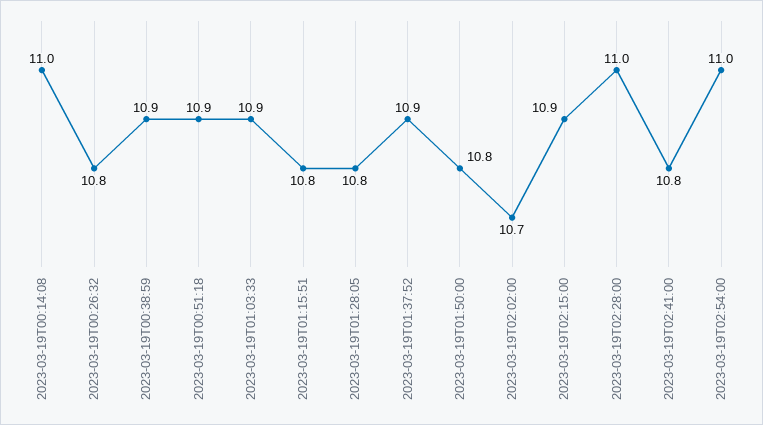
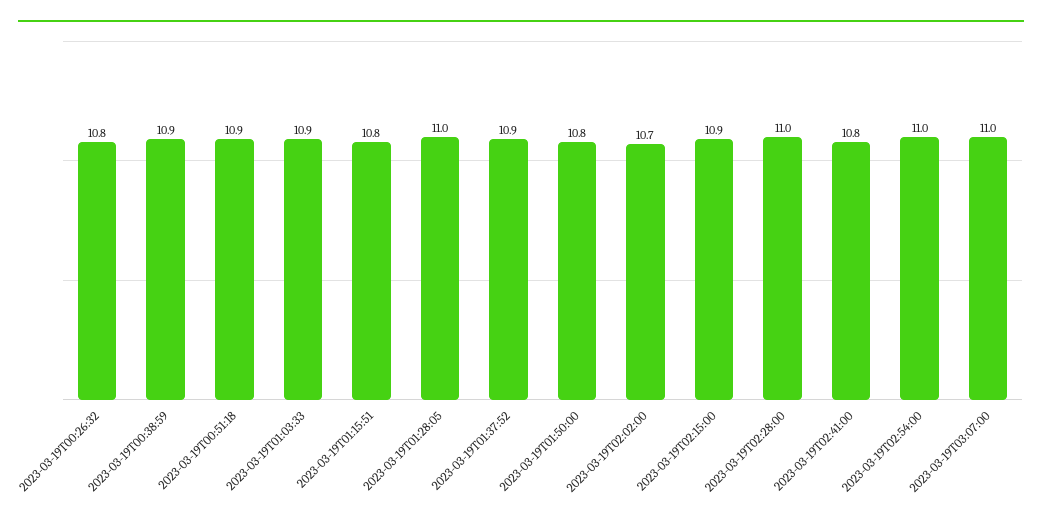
2023-03-19T00:14:08: 11 -> none
2023-03-19T01:28:05: 10.8 -> 11
2023-03-19T03:07:00: none -> 11

